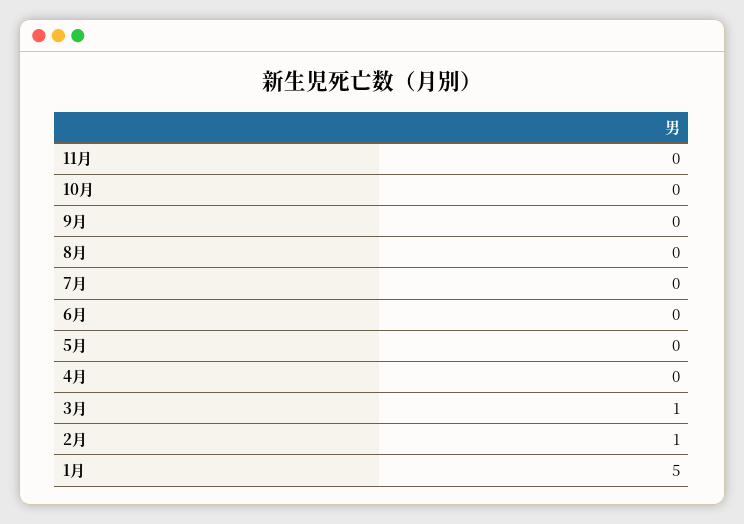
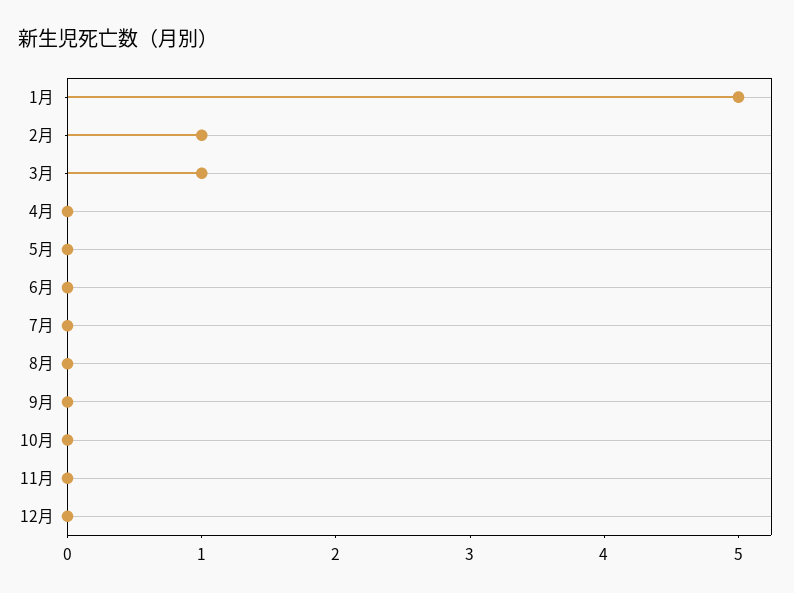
12月: none -> 0

